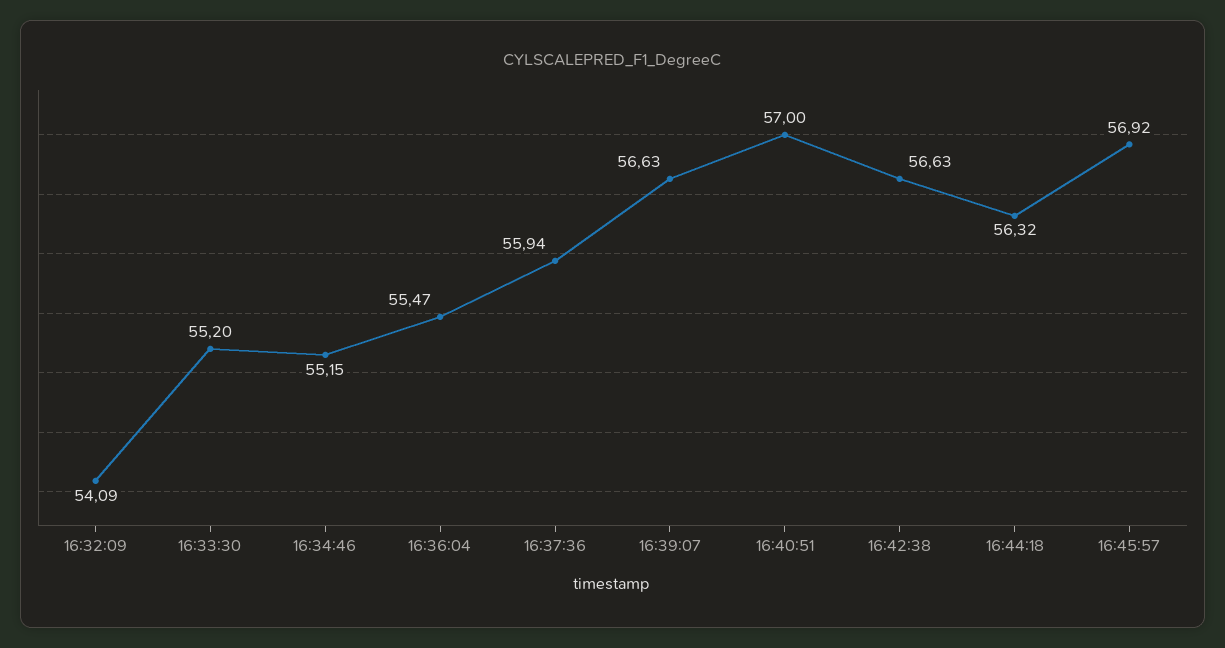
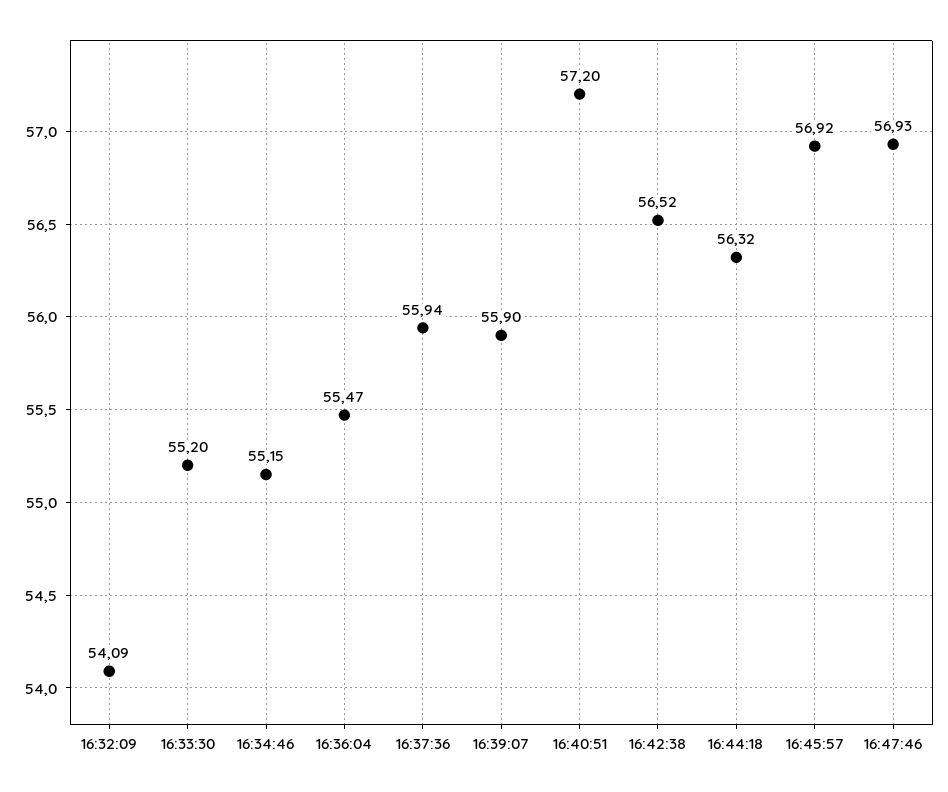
16:39:07: 56.63 -> 55.9
16:40:51: 57 -> 57.2
16:42:38: 56.63 -> 56.52
16:47:46: none -> 56.93

